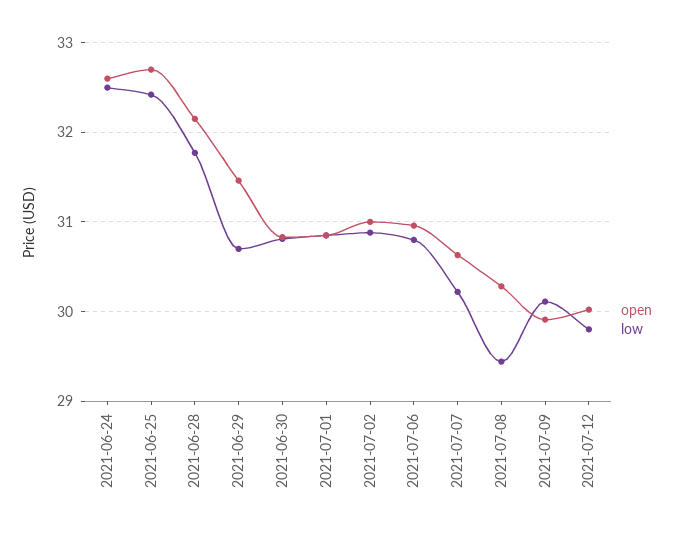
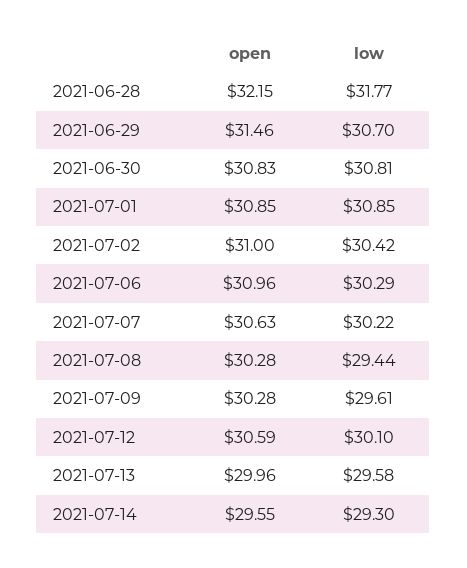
open, 2021-06-24: 32.6 -> none
low, 2021-06-24: 32.5 -> none
open, 2021-06-25: 32.7 -> none
low, 2021-06-25: 32.4 -> none
low, 2021-07-02: 30.9 -> 30.42
low, 2021-07-06: 30.8 -> 30.29
open, 2021-07-09: 29.9 -> 30.28
low, 2021-07-09: 30.1 -> 29.61
open, 2021-07-12: 30 -> 30.59
low, 2021-07-12: 29.8 -> 30.1
open, 2021-07-13: none -> 29.96
low, 2021-07-13: none -> 29.58
open, 2021-07-14: none -> 29.55
low, 2021-07-14: none -> 29.3

